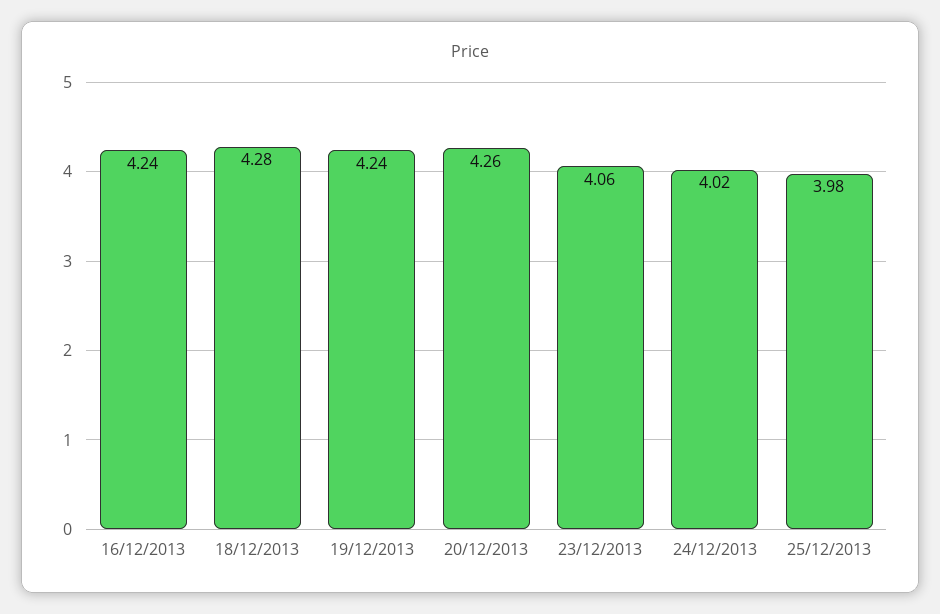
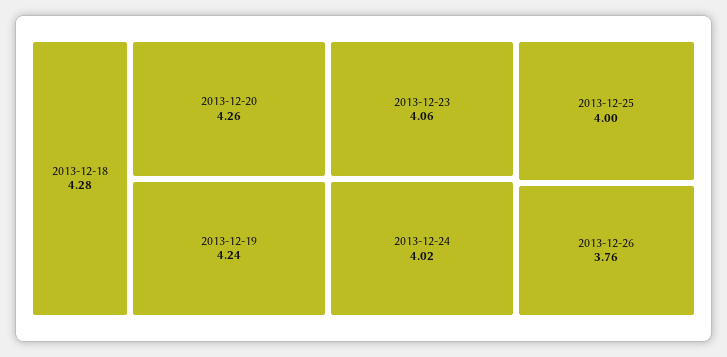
16/12/2013: 4.24 -> none
25/12/2013: 3.98 -> 4
2013-12-26: none -> 3.76

